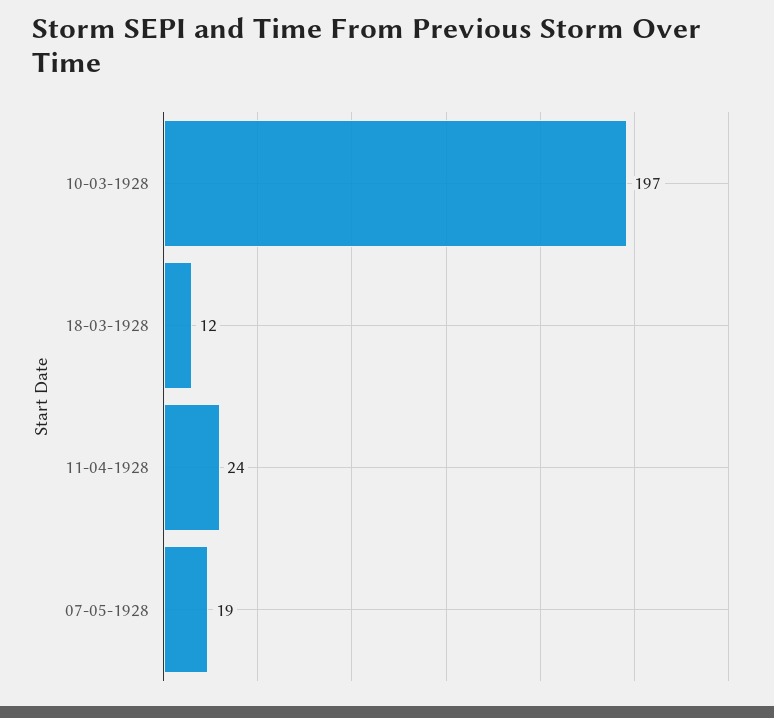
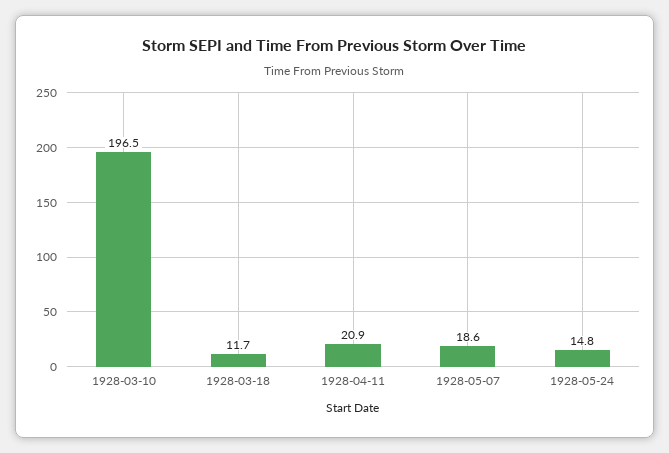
11-04-1928: 24 -> 20.9
1928-05-24: none -> 14.8

